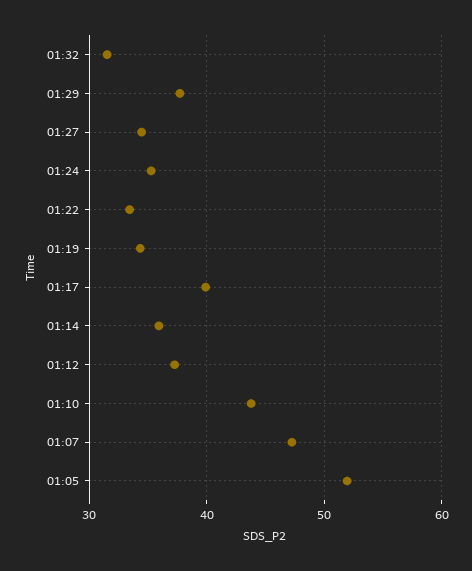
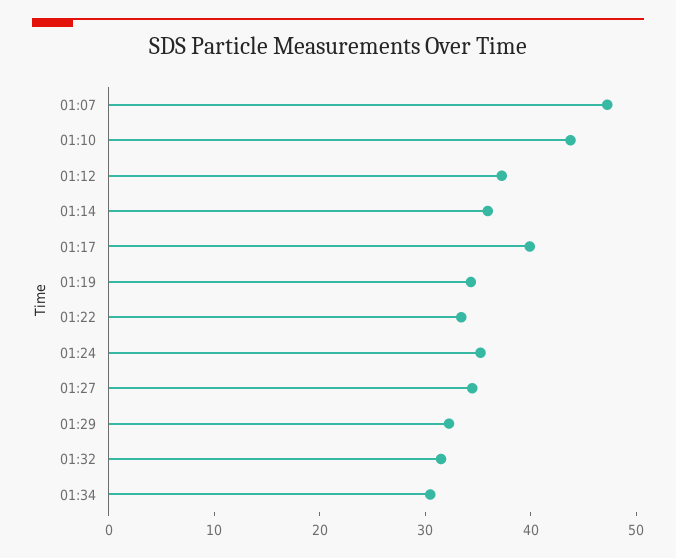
01:29: 38 -> 32
01:05: 52 -> none
01:34: none -> 30

